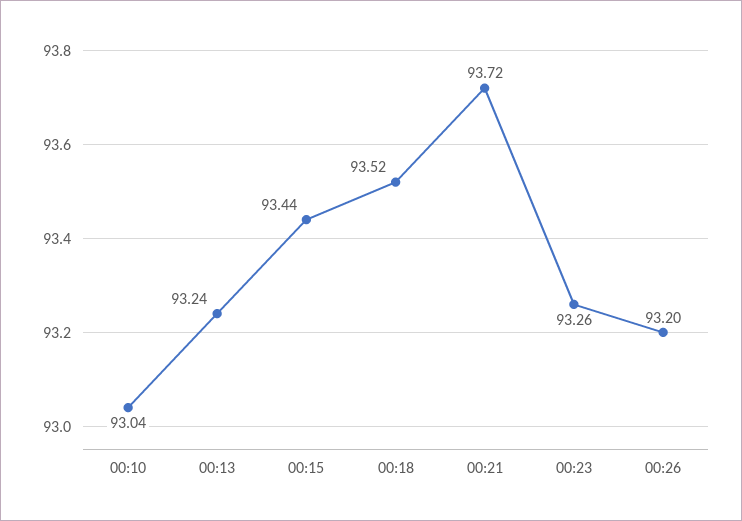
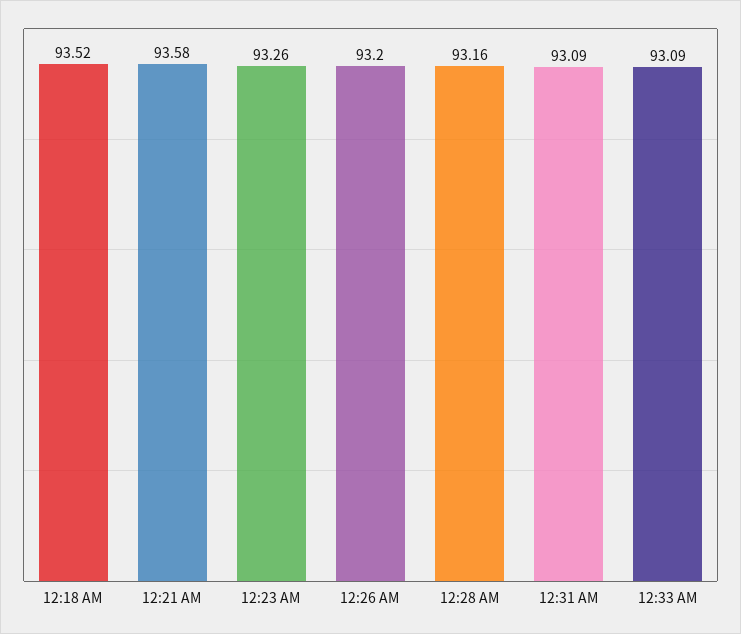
00:10: 93.04 -> none
00:13: 93.24 -> none
00:15: 93.44 -> none
00:21: 93.72 -> 93.58
12:28 AM: none -> 93.16
12:31 AM: none -> 93.09
12:33 AM: none -> 93.09

